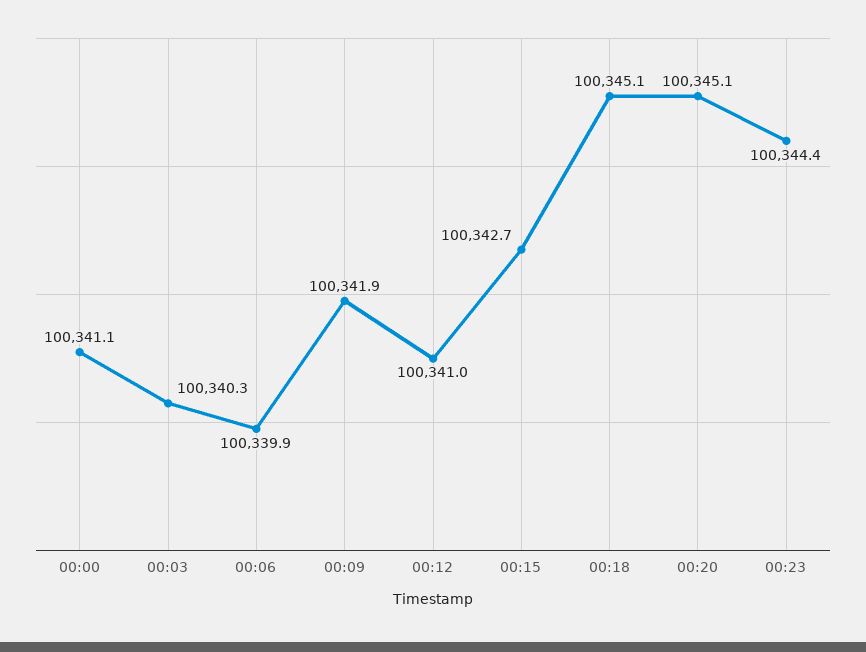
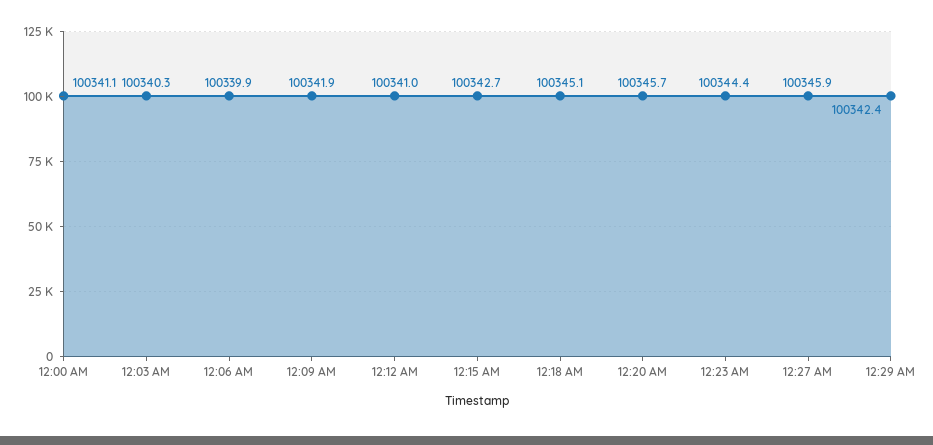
00:20: 100345.1 -> 100345.7
12:27 AM: none -> 100345.9
12:29 AM: none -> 100342.4

